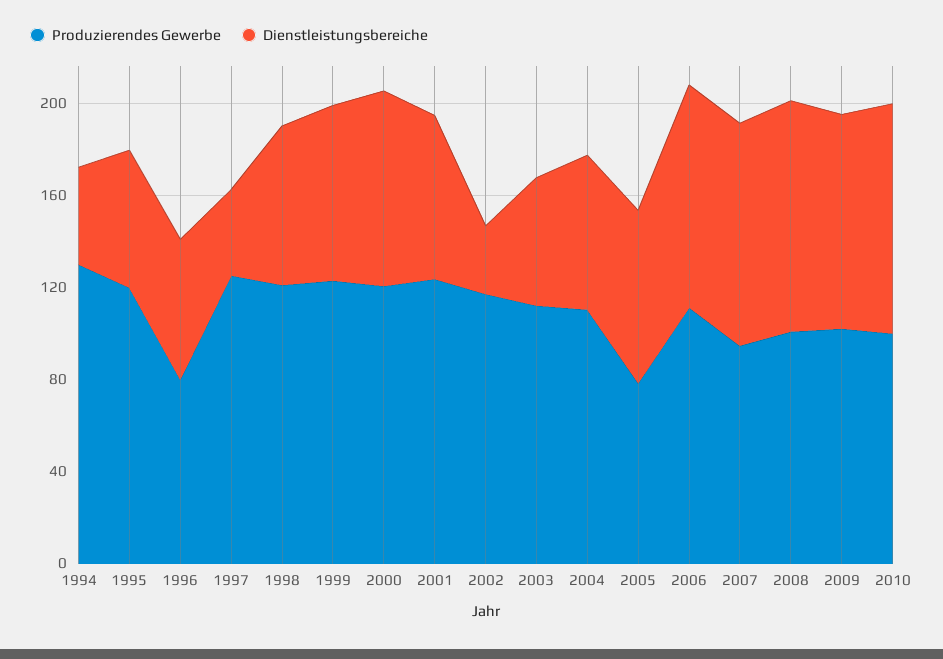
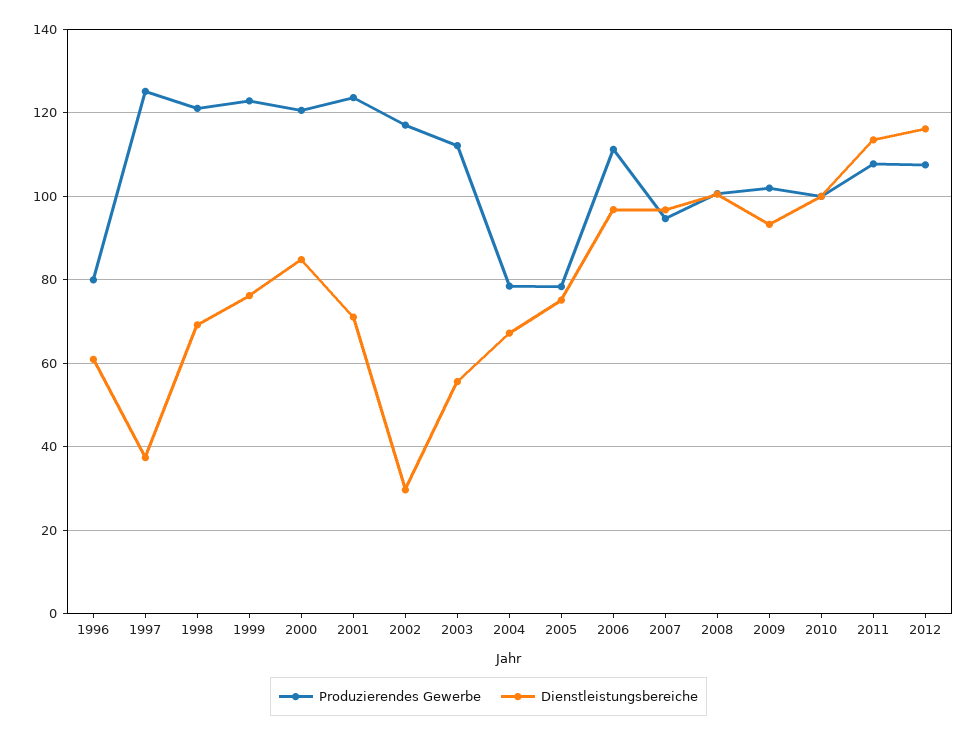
Produzierendes Gewerbe, 1994: 130 -> none
Dienstleistungsbereiche, 1994: 40 -> none
Produzierendes Gewerbe, 1995: 120 -> none
Dienstleistungsbereiche, 1995: 60 -> none
Produzierendes Gewerbe, 2004: 110 -> 78
Produzierendes Gewerbe, 2011: none -> 108
Dienstleistungsbereiche, 2011: none -> 114
Produzierendes Gewerbe, 2012: none -> 108
Dienstleistungsbereiche, 2012: none -> 116

